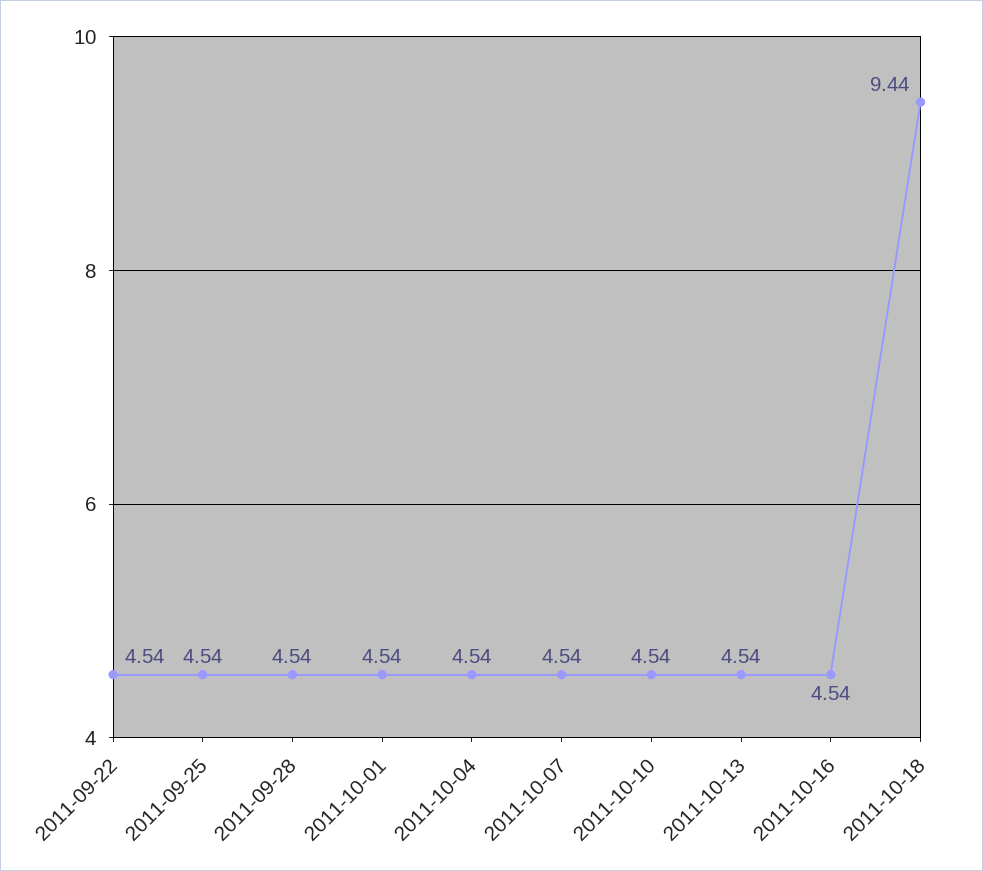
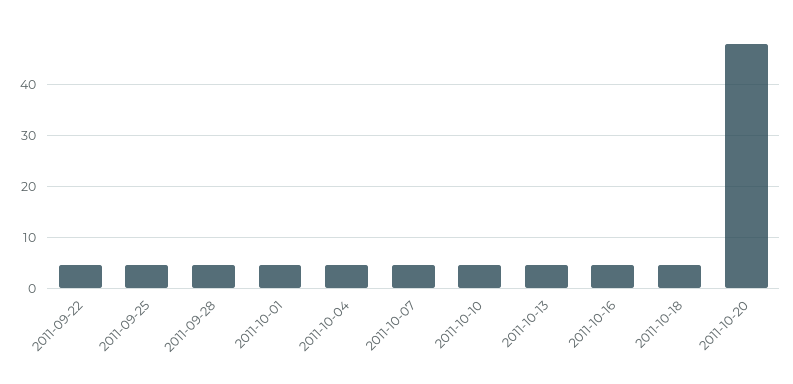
2011-10-18: 9.44 -> 4
2011-10-20: none -> 48

